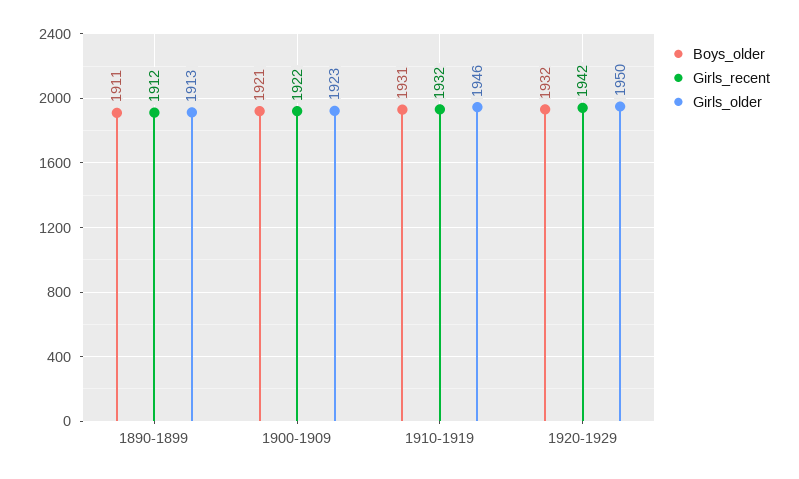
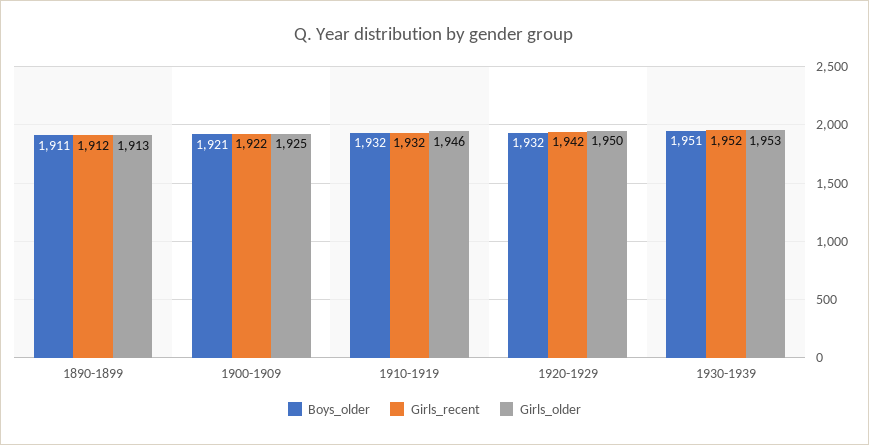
Girls_older, 1900-1909: 1923 -> 1925
Boys_older, 1910-1919: 1931 -> 1932
Boys_older, 1930-1939: none -> 1951
Girls_recent, 1930-1939: none -> 1952
Girls_older, 1930-1939: none -> 1953

